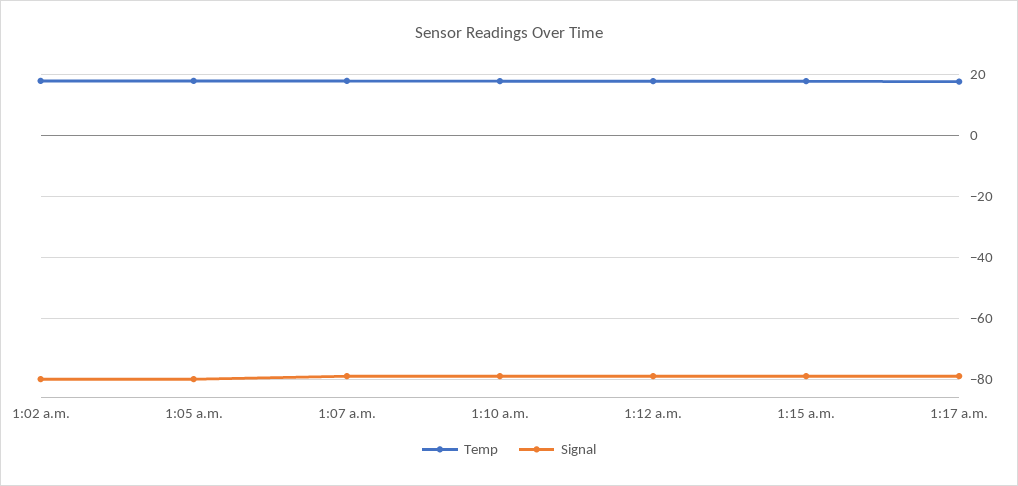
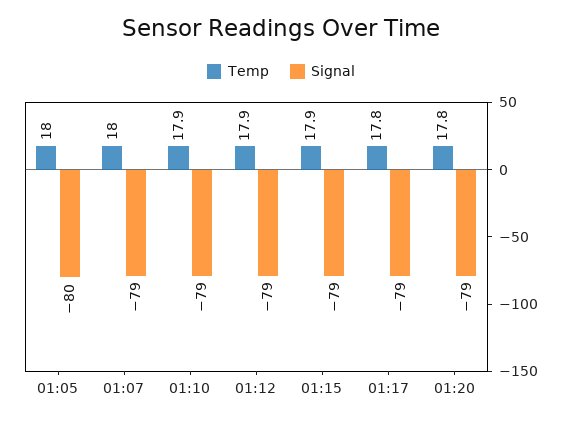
Temp, 1:02 a.m.: 18 -> none
Signal, 1:02 a.m.: -80 -> none
Temp, 01:20: none -> 17.8
Signal, 01:20: none -> -79

